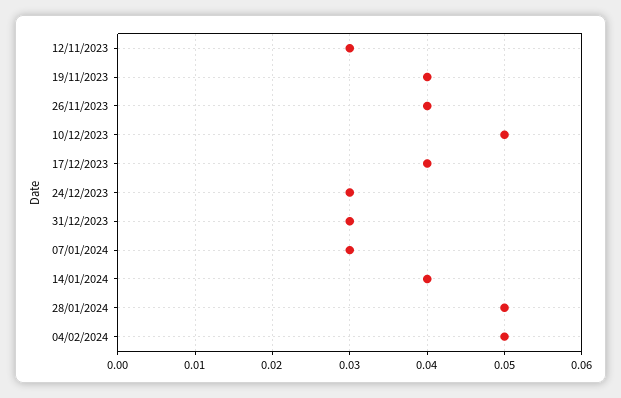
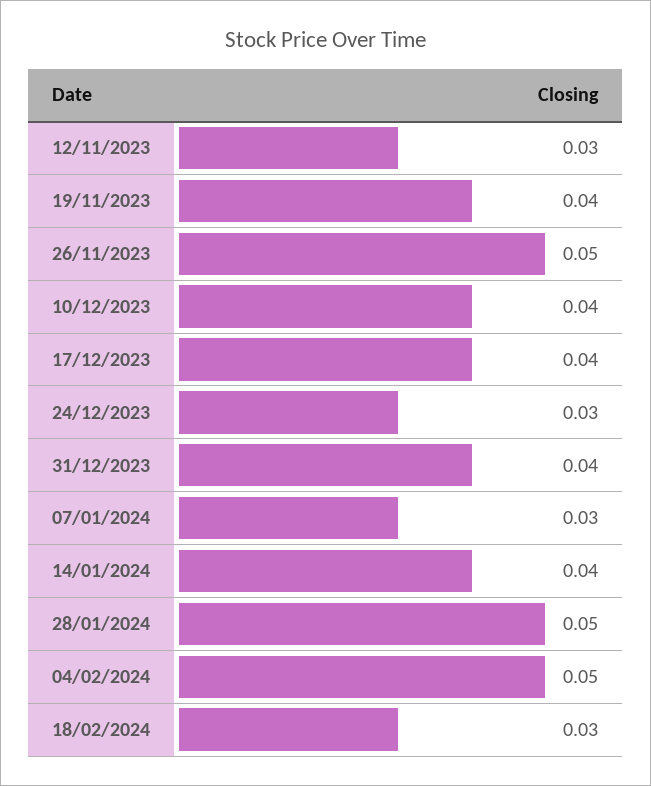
26/11/2023: 0.04 -> 0.05
10/12/2023: 0.05 -> 0.04
31/12/2023: 0.03 -> 0.04
18/02/2024: none -> 0.03

